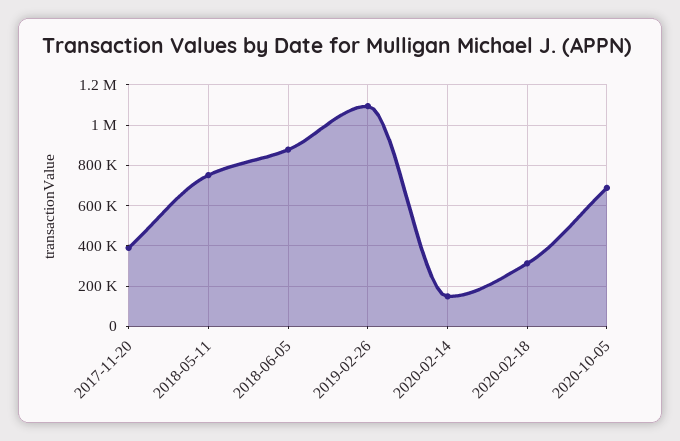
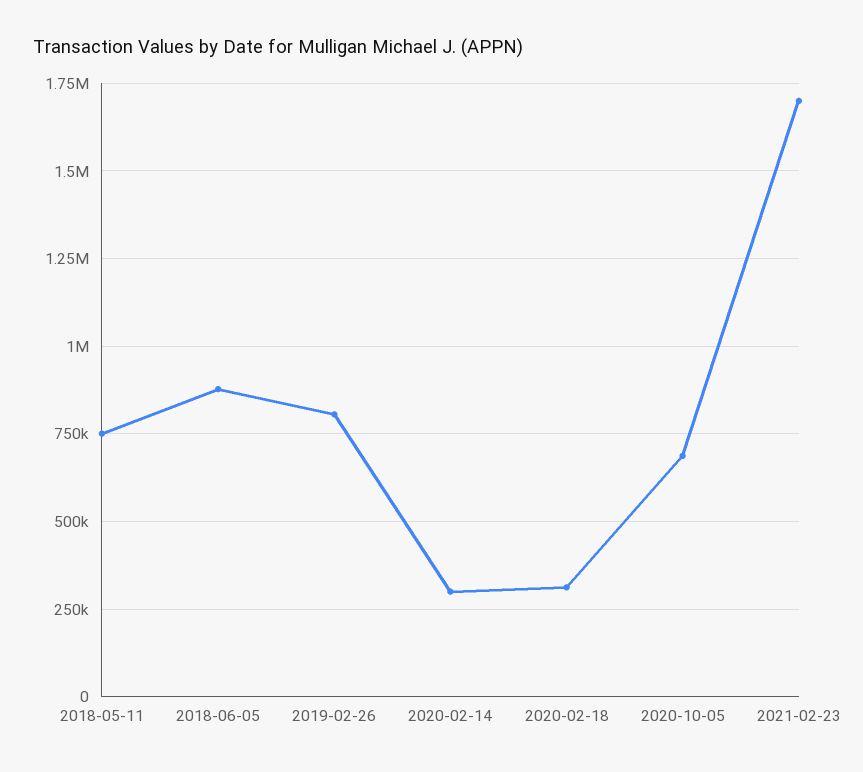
2017-11-20: 400000 -> none
2019-02-26: 1100000 -> 800000
2020-02-14: 150000 -> 300000
2021-02-23: none -> 1700000

